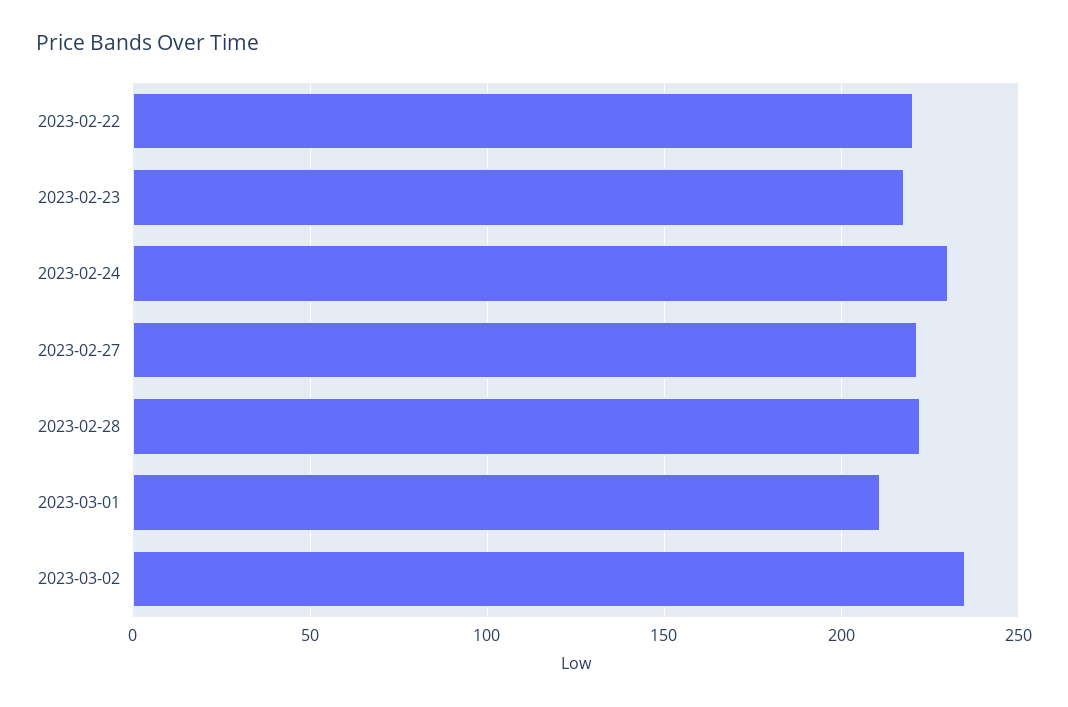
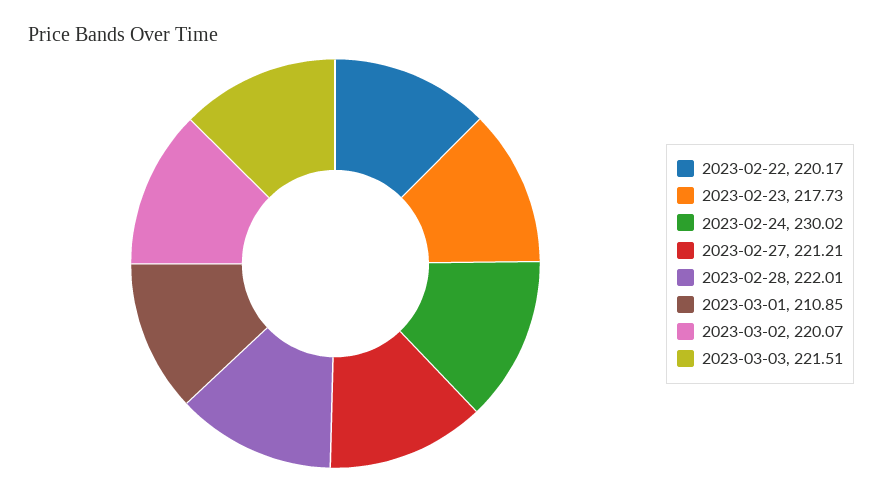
2023-03-02: 235 -> 220.07
2023-03-03: none -> 221.51

